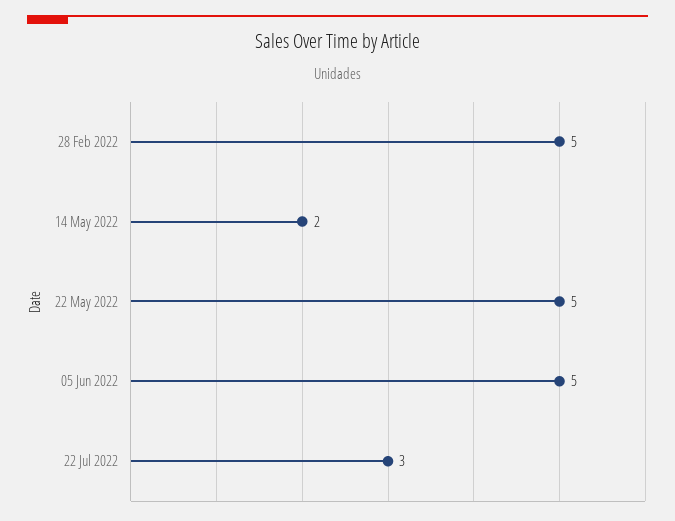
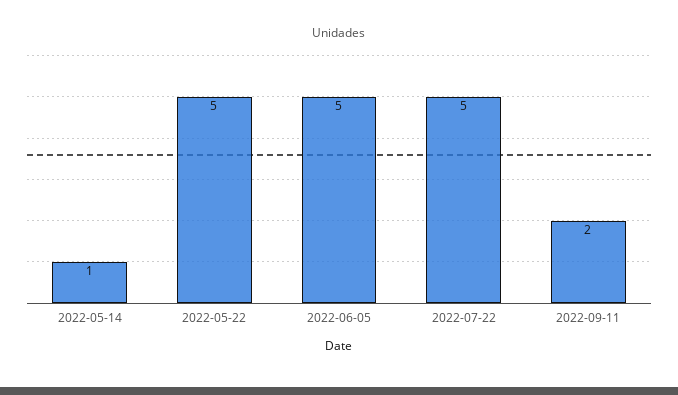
28 Feb 2022: 5 -> none
14 May 2022: 2 -> 1
22 Jul 2022: 3 -> 5
2022-09-11: none -> 2

